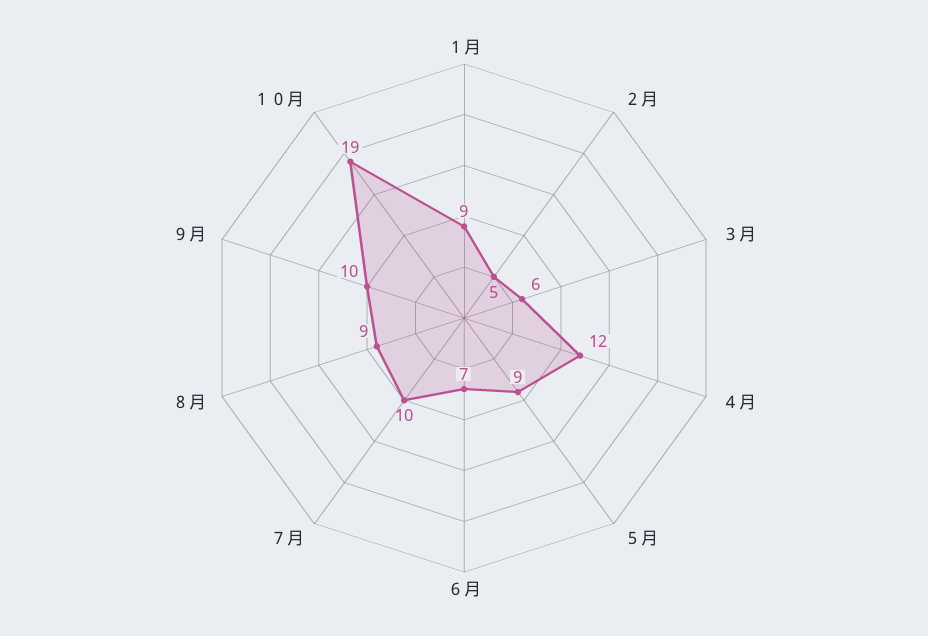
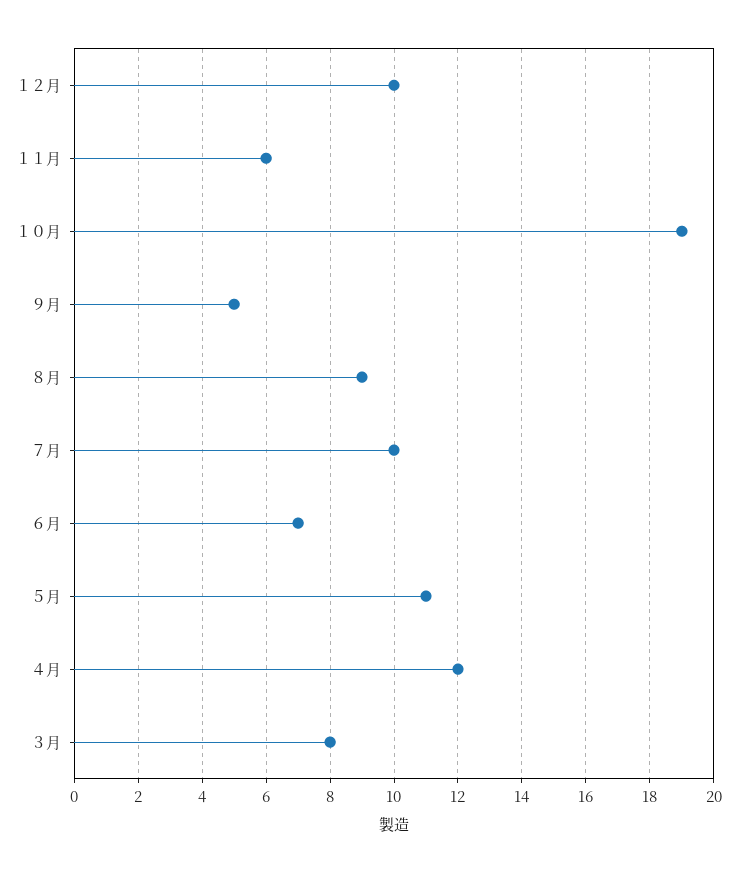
１月: 9 -> none
２月: 5 -> none
３月: 6 -> 8
５月: 9 -> 11
９月: 10 -> 5
１２月: none -> 10
１１月: none -> 6

